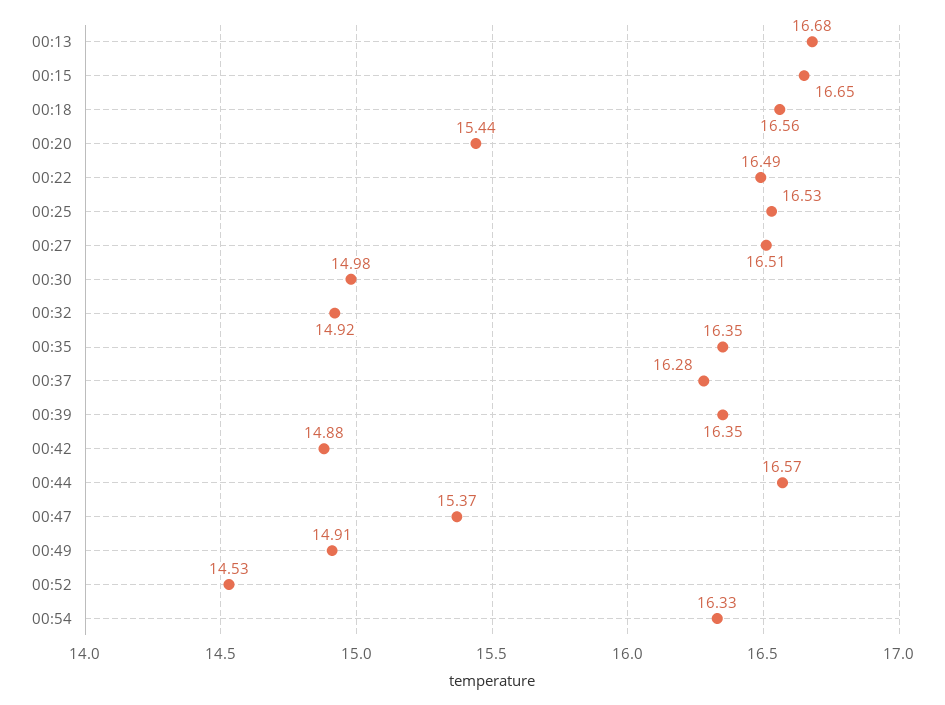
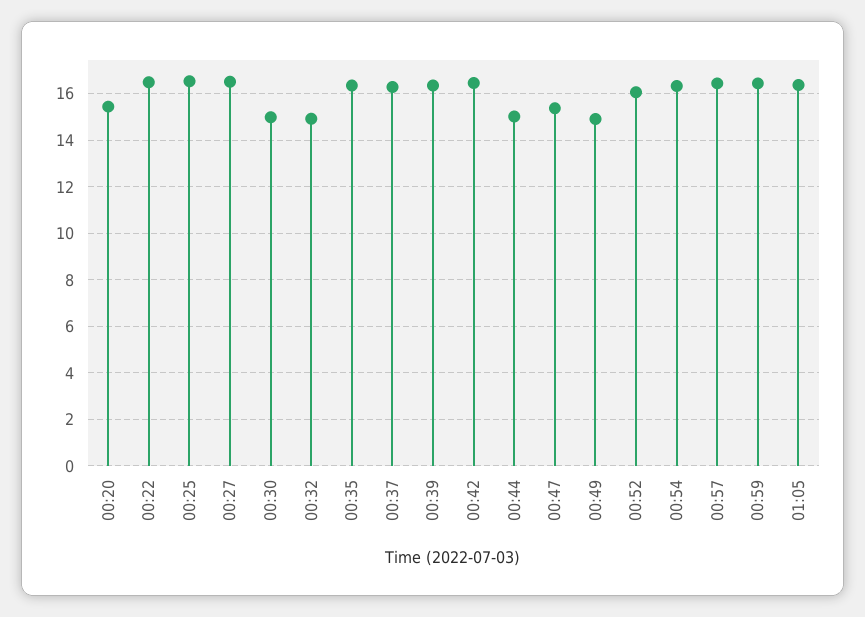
00:13: 16.68 -> none
00:15: 16.65 -> none
00:18: 16.56 -> none
00:42: 14.88 -> 16.5
00:44: 16.57 -> 15
00:52: 14.53 -> 16
00:57: none -> 16.5
00:59: none -> 16.5
01:05: none -> 16.5

